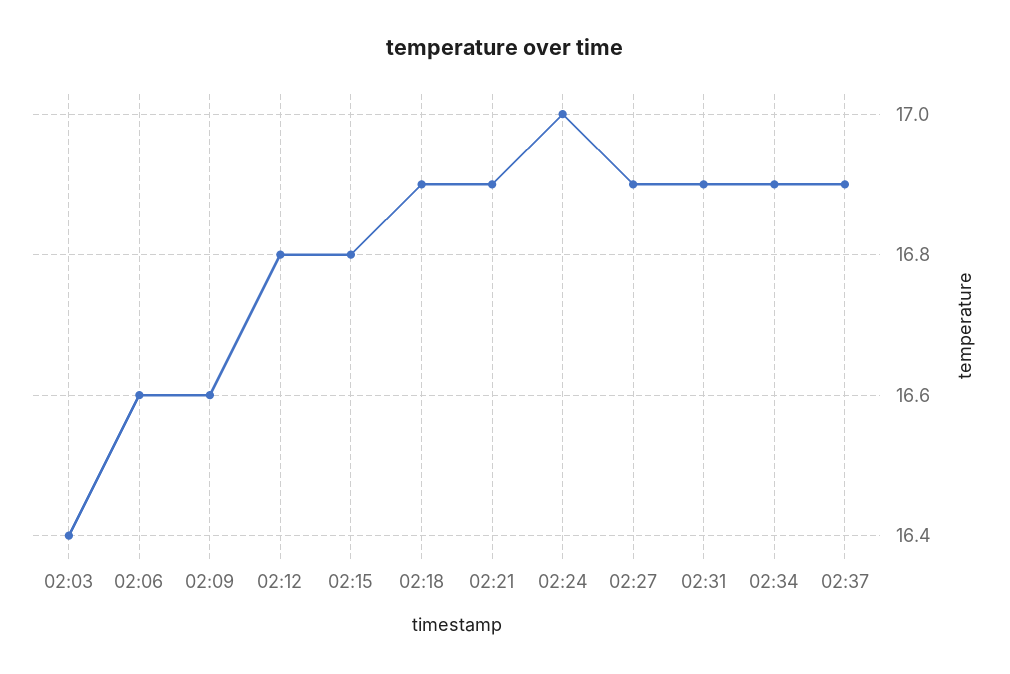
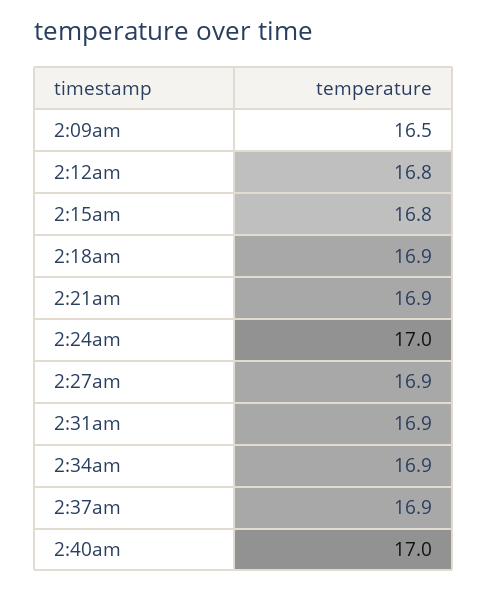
02:03: 16.4 -> none
02:06: 16.6 -> none
02:09: 16.6 -> 16.5
2:40am: none -> 17

